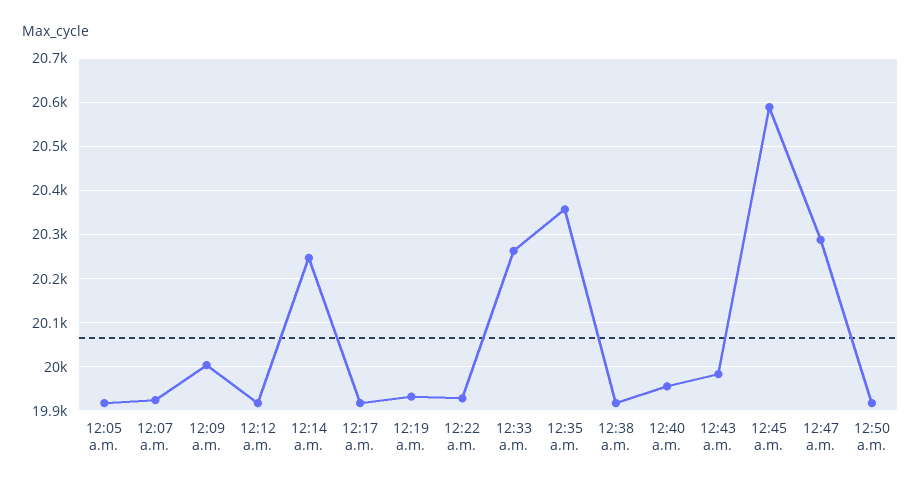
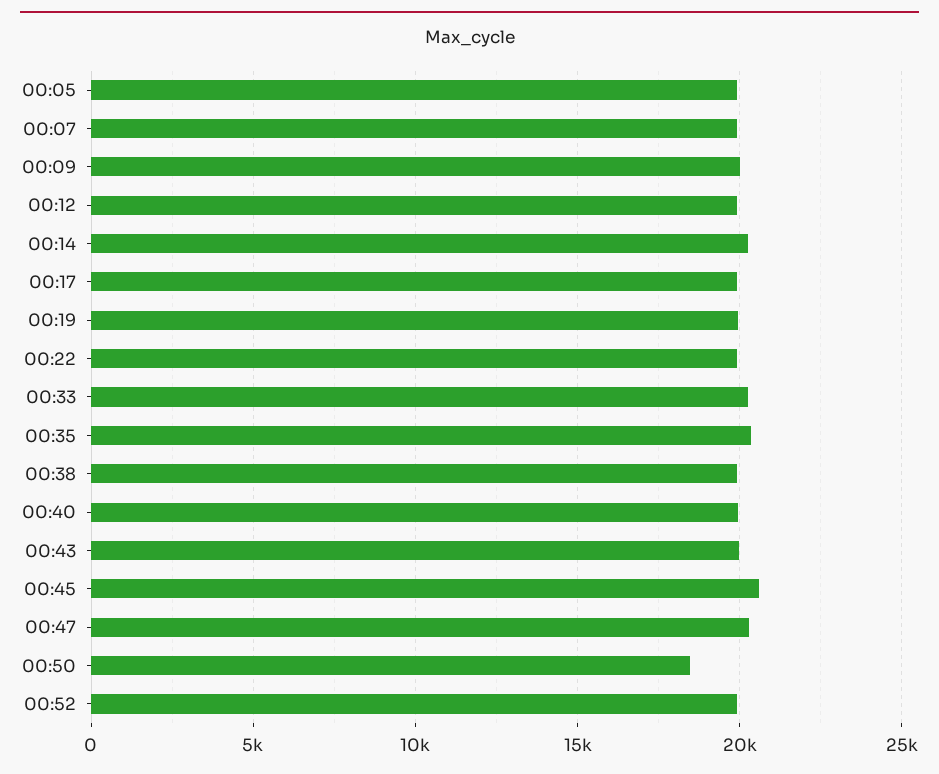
12:50 a.m.: 19920 -> 18500
00:52: none -> 20000

